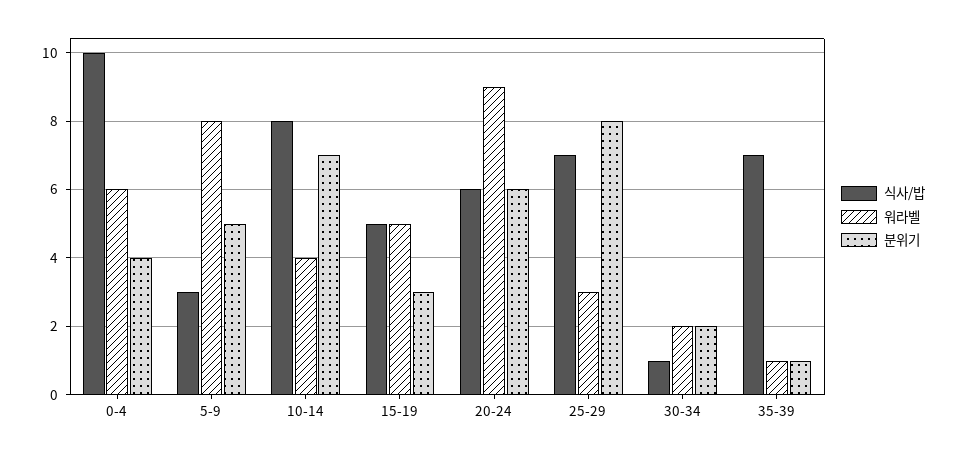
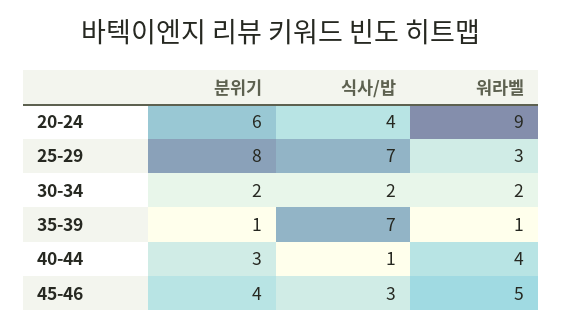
식사/밥, 0-4: 10 -> none
워라벨, 0-4: 6 -> none
분위기, 0-4: 4 -> none
식사/밥, 5-9: 3 -> none
워라벨, 5-9: 8 -> none
분위기, 5-9: 5 -> none
식사/밥, 10-14: 8 -> none
워라벨, 10-14: 4 -> none
분위기, 10-14: 7 -> none
식사/밥, 15-19: 5 -> none
워라벨, 15-19: 5 -> none
분위기, 15-19: 3 -> none
식사/밥, 20-24: 6 -> 4
식사/밥, 30-34: 1 -> 2
분위기, 40-44: none -> 3
식사/밥, 40-44: none -> 1
워라벨, 40-44: none -> 4
분위기, 45-46: none -> 4
식사/밥, 45-46: none -> 3
워라벨, 45-46: none -> 5

